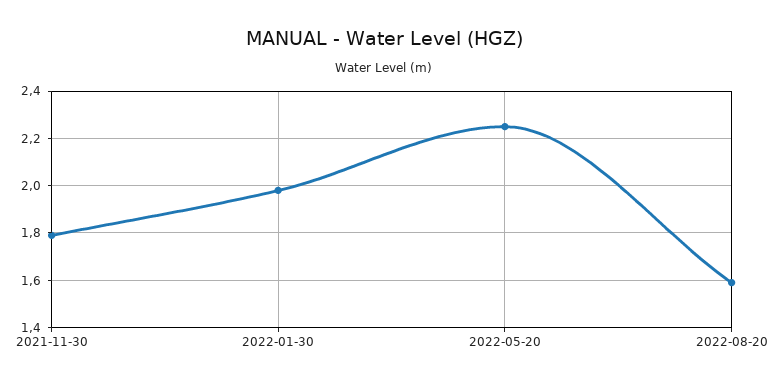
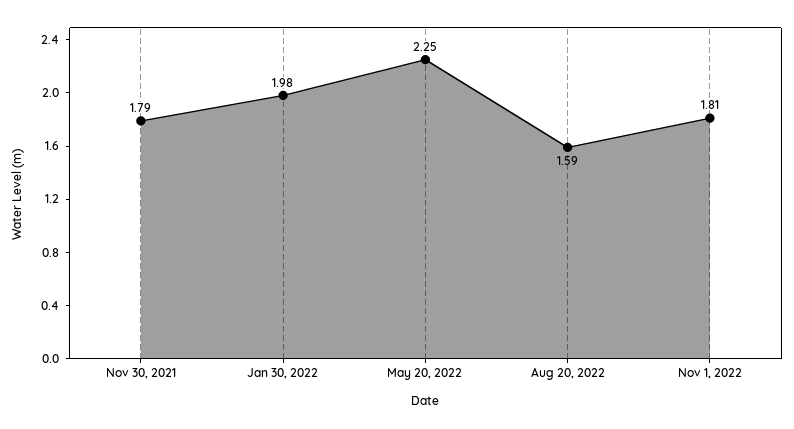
Nov 1, 2022: none -> 1.81

